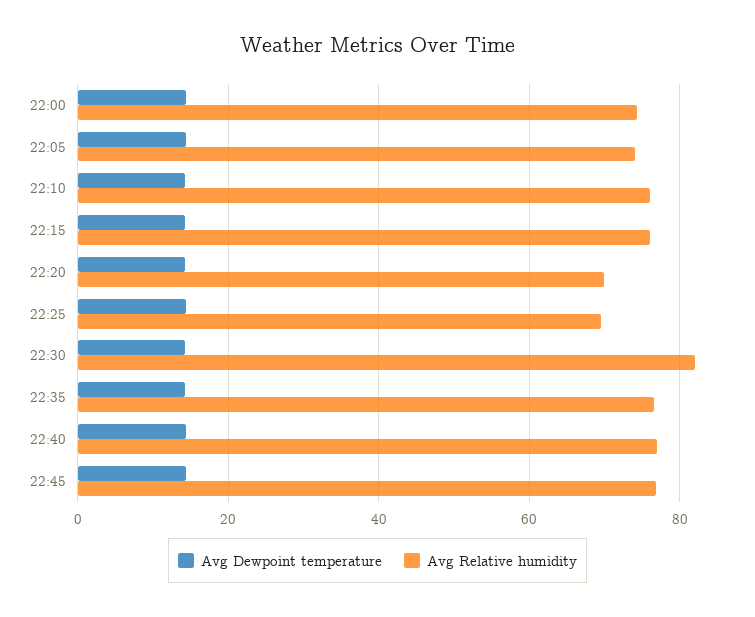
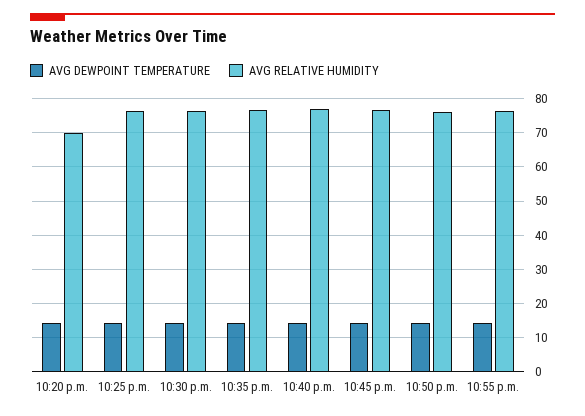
Avg Dewpoint temperature, 22:00: 14 -> none
Avg Relative humidity, 22:00: 74 -> none
Avg Dewpoint temperature, 22:05: 14 -> none
Avg Relative humidity, 22:05: 74 -> none
Avg Dewpoint temperature, 22:10: 14 -> none
Avg Relative humidity, 22:10: 76 -> none
Avg Dewpoint temperature, 22:15: 14 -> none
Avg Relative humidity, 22:15: 76 -> none
Avg Relative humidity, 22:25: 70 -> 76
Avg Relative humidity, 22:30: 82 -> 76
Avg Dewpoint temperature, 10:50 p.m.: none -> 14
Avg Relative humidity, 10:50 p.m.: none -> 76
Avg Dewpoint temperature, 10:55 p.m.: none -> 14
Avg Relative humidity, 10:55 p.m.: none -> 76

